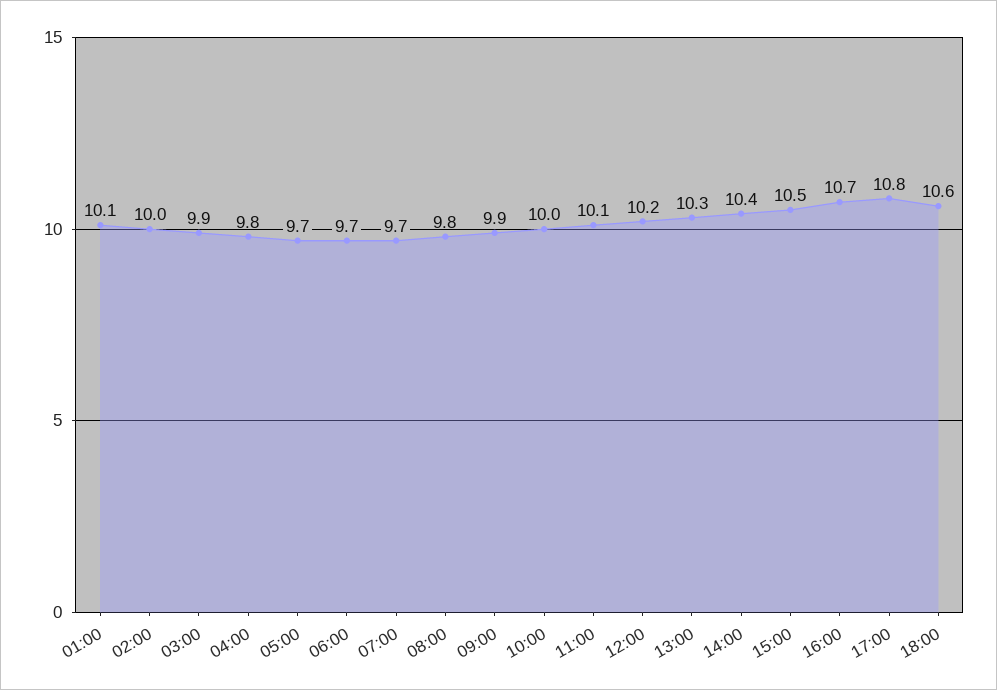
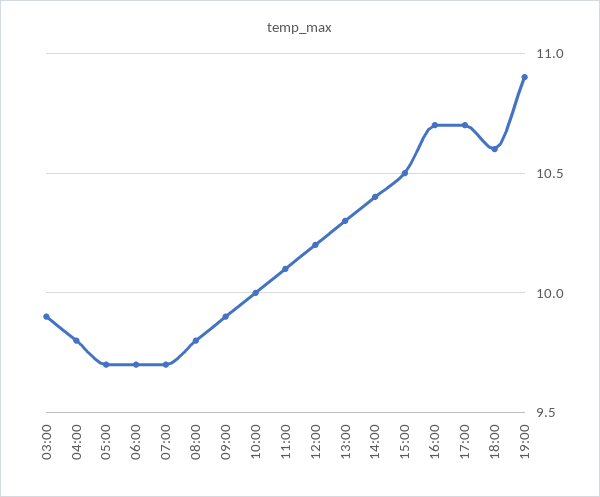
01:00: 10.1 -> none
02:00: 10 -> none
17:00: 10.8 -> 10.7
19:00: none -> 10.9

